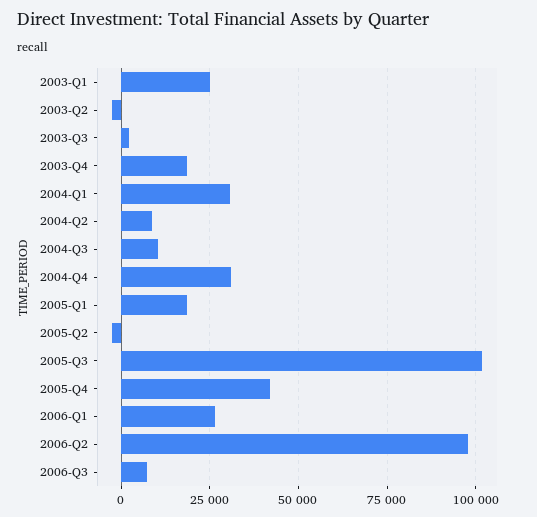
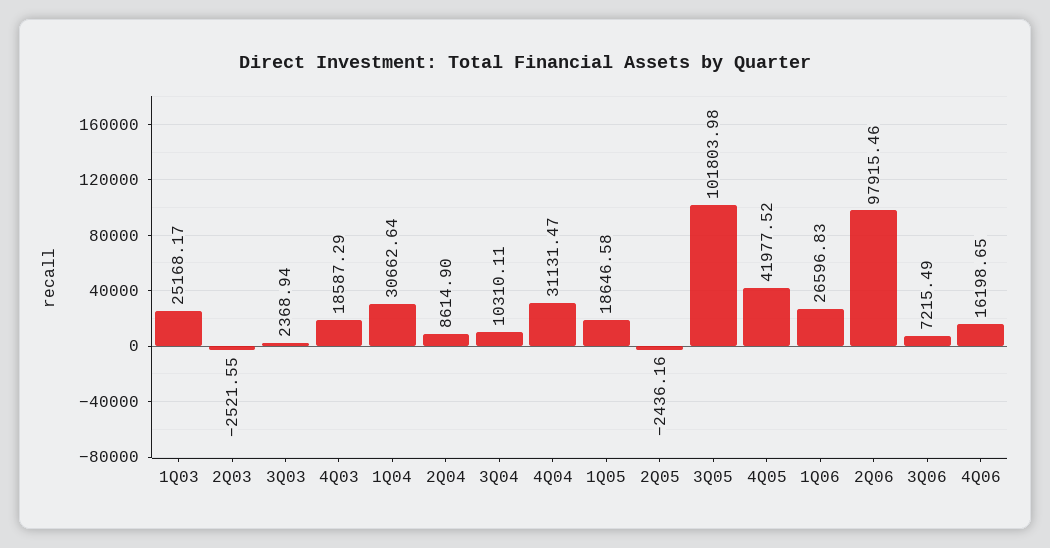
4Q06: none -> 16198.65

